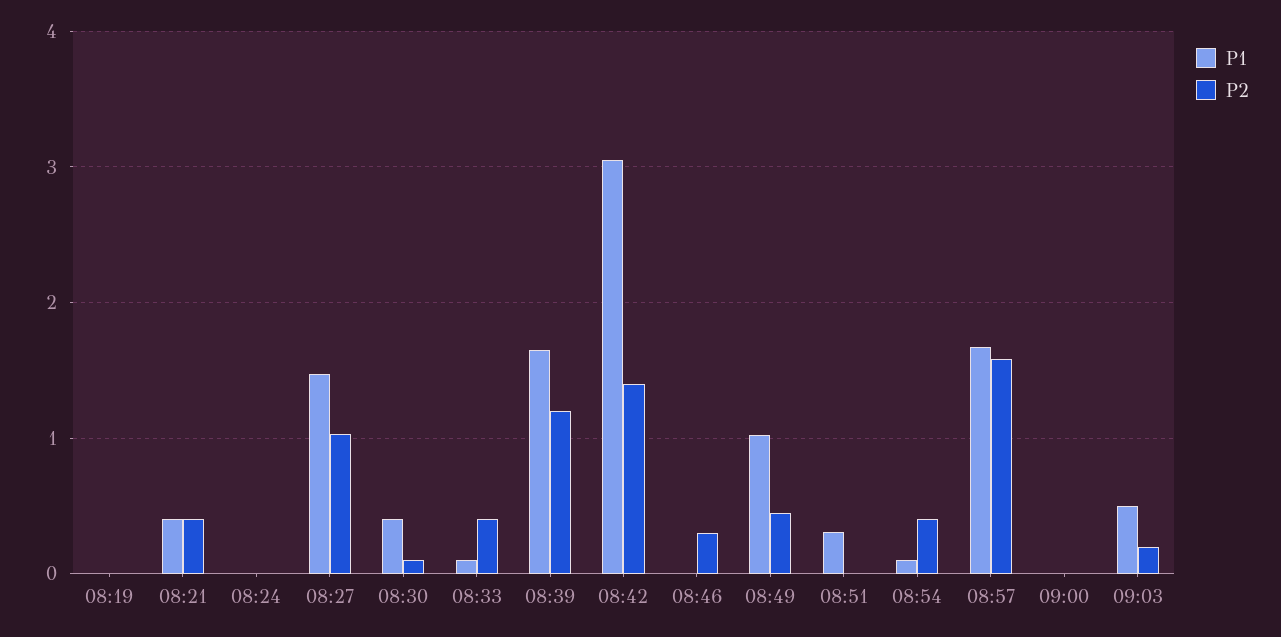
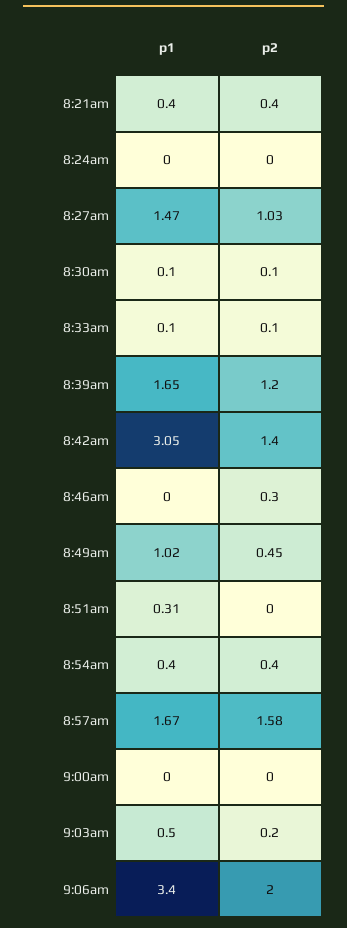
P1, 08:19: 0 -> none
P2, 08:19: 0 -> none
P1, 08:30: 0.4 -> 0.1
P2, 08:33: 0.4 -> 0.1
P1, 08:54: 0.1 -> 0.4
P1, 9:06am: none -> 3.4
P2, 9:06am: none -> 2

